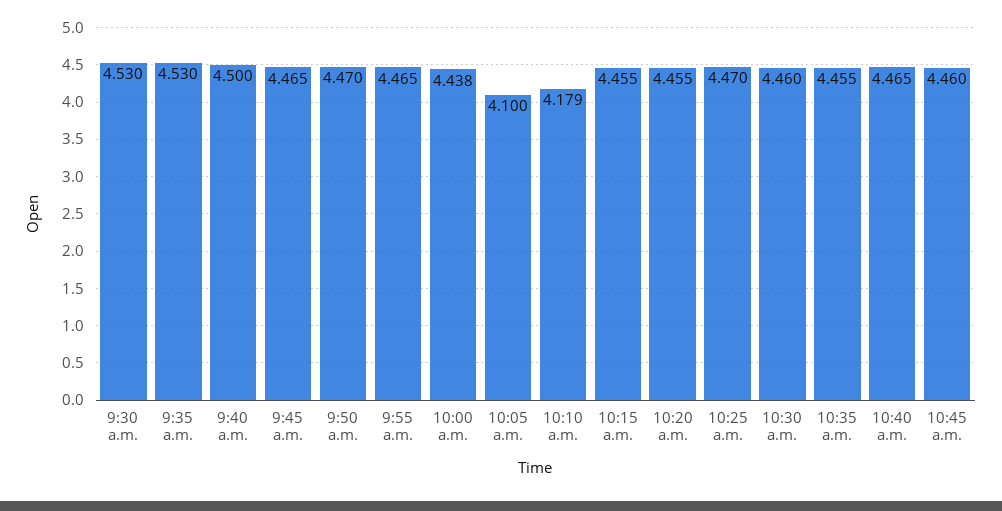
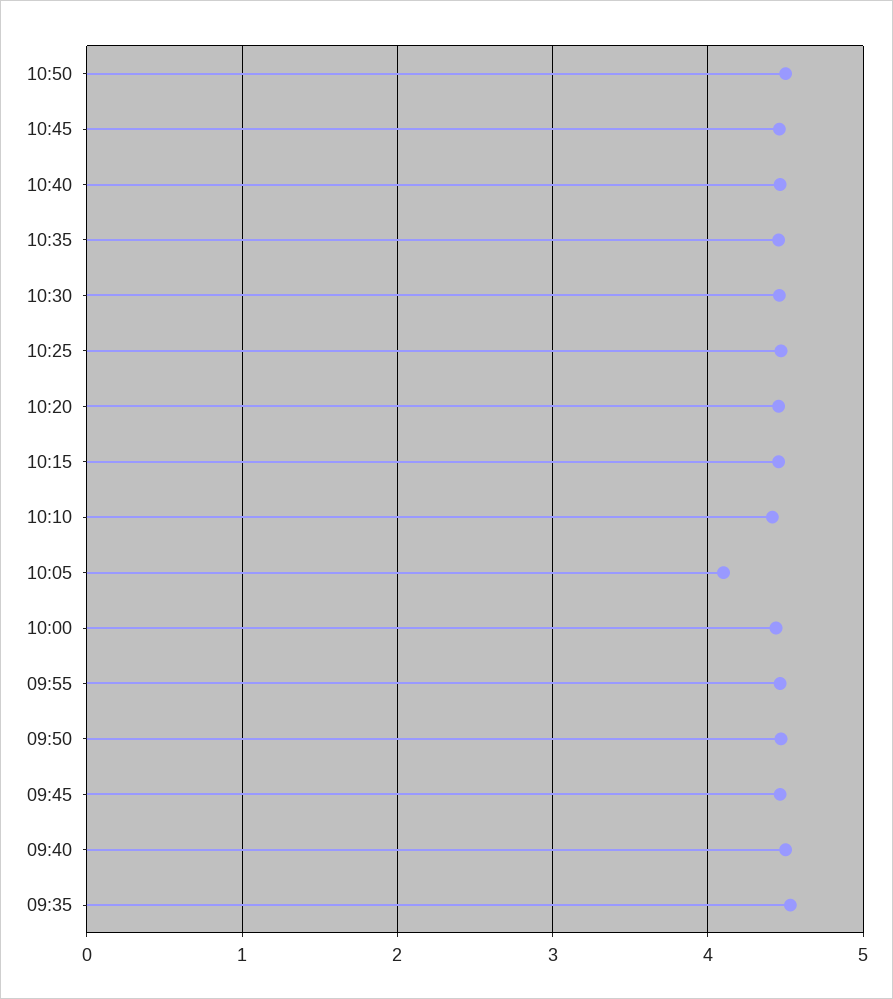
9:30 a.m.: 4.53 -> none
10:10 a.m.: 4.179 -> 4.4
10:50: none -> 4.5

